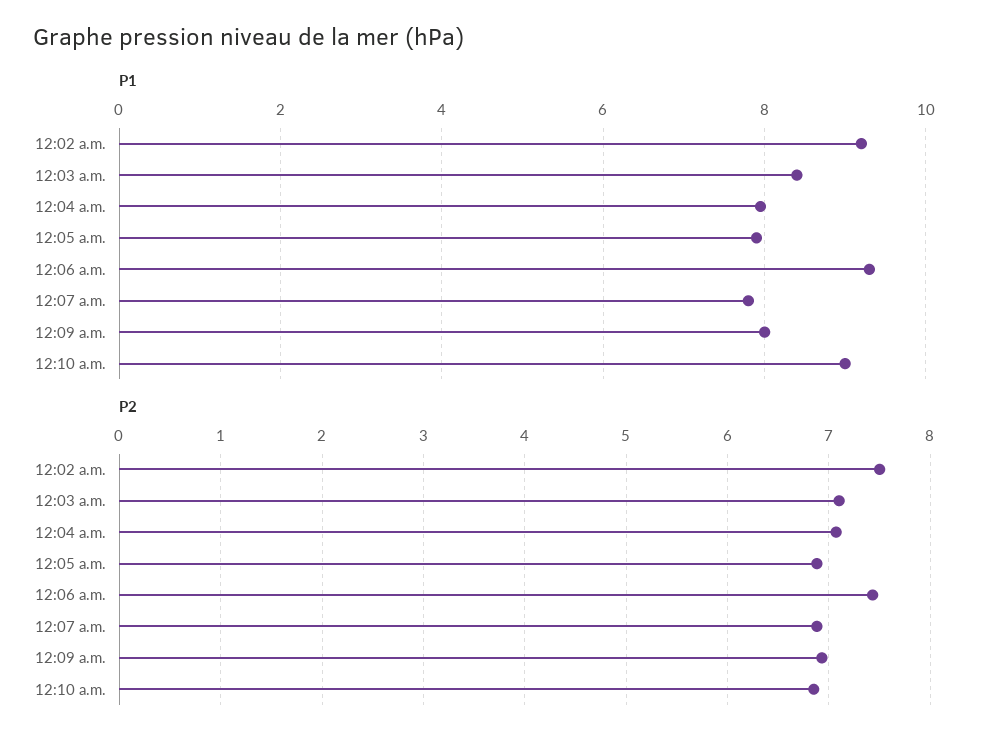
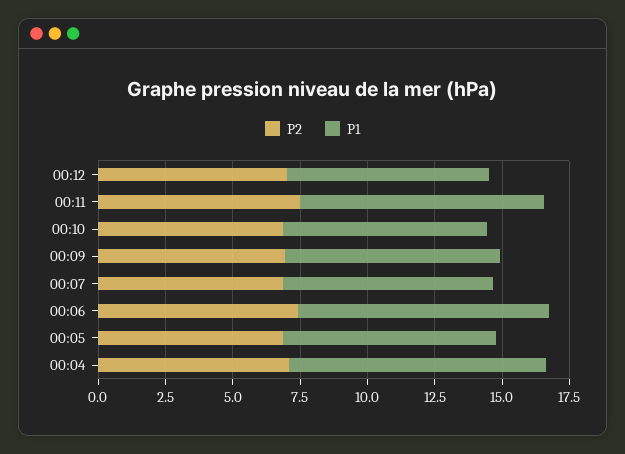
P1, 12:02 a.m.: 9.2 -> none
P1, 12:03 a.m.: 8.4 -> none
P1, 12:04 a.m.: 8 -> 9.5
P1, 12:10 a.m.: 9 -> 7.5
P2, 12:02 a.m.: 7.5 -> none
P2, 12:03 a.m.: 7.1 -> none
P2, 00:12: none -> 7
P1, 00:12: none -> 7.5
P2, 00:11: none -> 7.5
P1, 00:11: none -> 9

